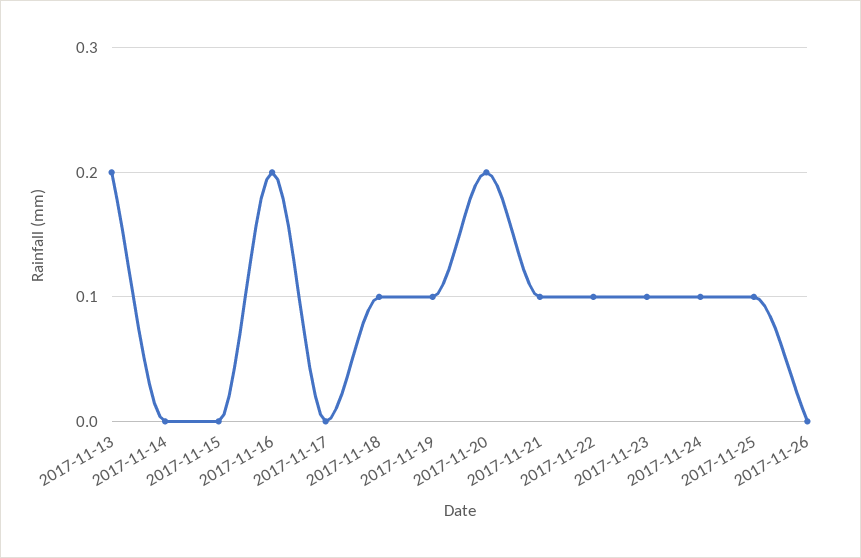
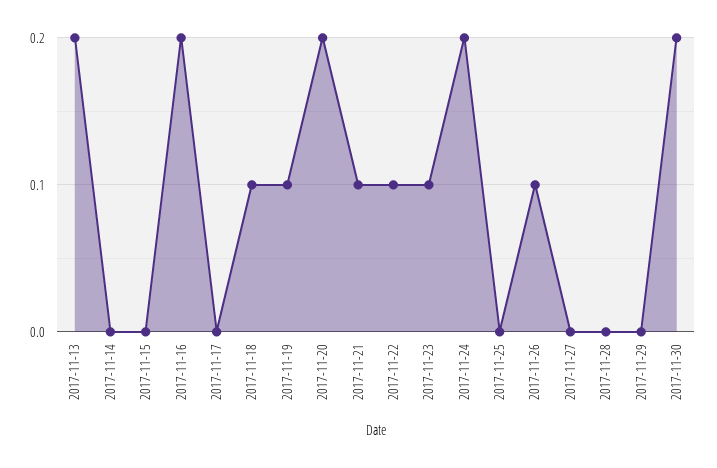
2017-11-24: 0.1 -> 0.2
2017-11-25: 0.1 -> 0
2017-11-26: 0 -> 0.1
2017-11-27: none -> 0
2017-11-28: none -> 0
2017-11-29: none -> 0
2017-11-30: none -> 0.2

